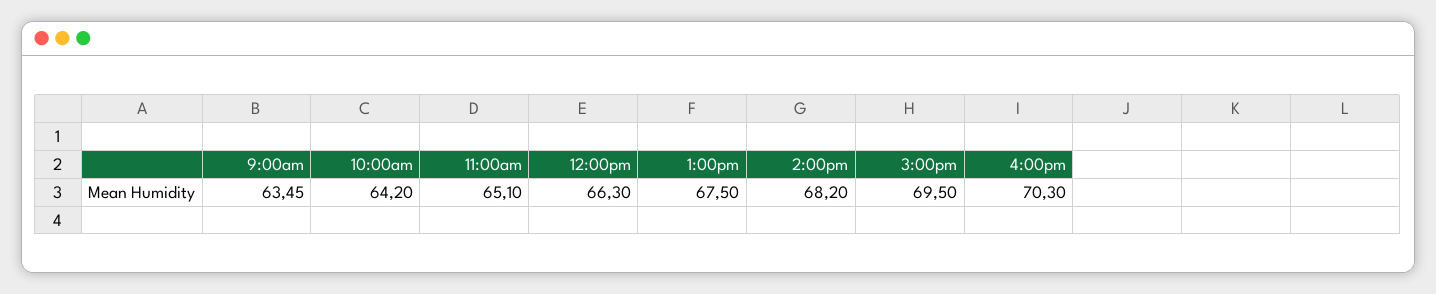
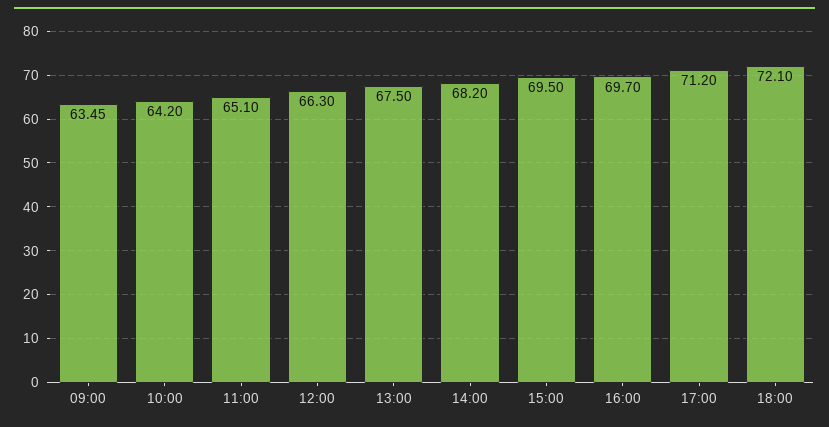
4:00pm: 70.3 -> 69.7
17:00: none -> 71.2
18:00: none -> 72.1

